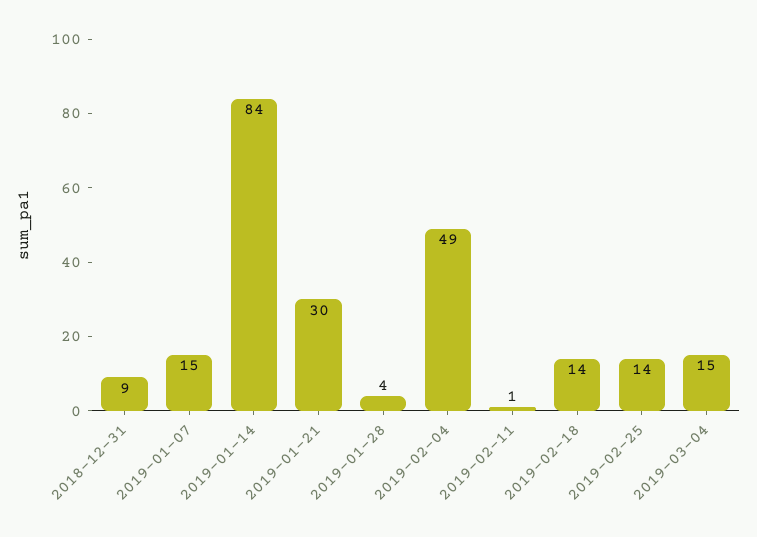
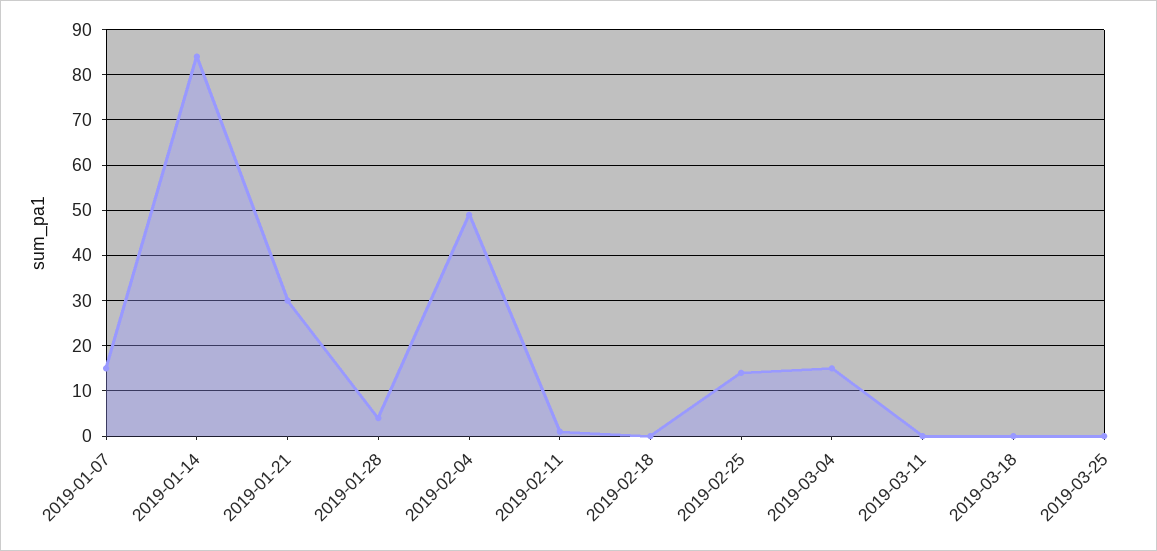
2018-12-31: 9 -> none
2019-02-18: 14 -> 0
2019-03-11: none -> 0
2019-03-18: none -> 0
2019-03-25: none -> 0

